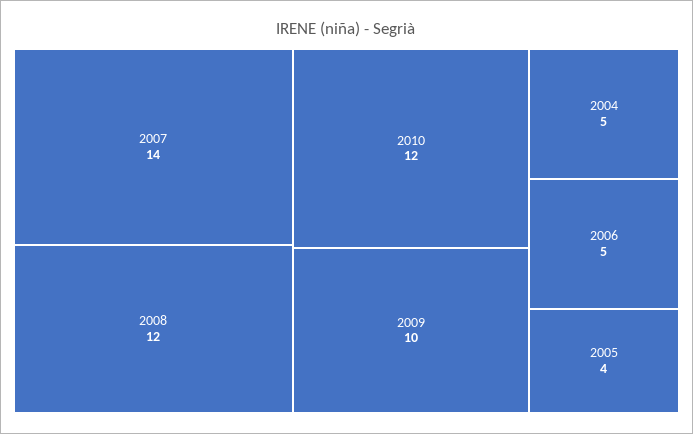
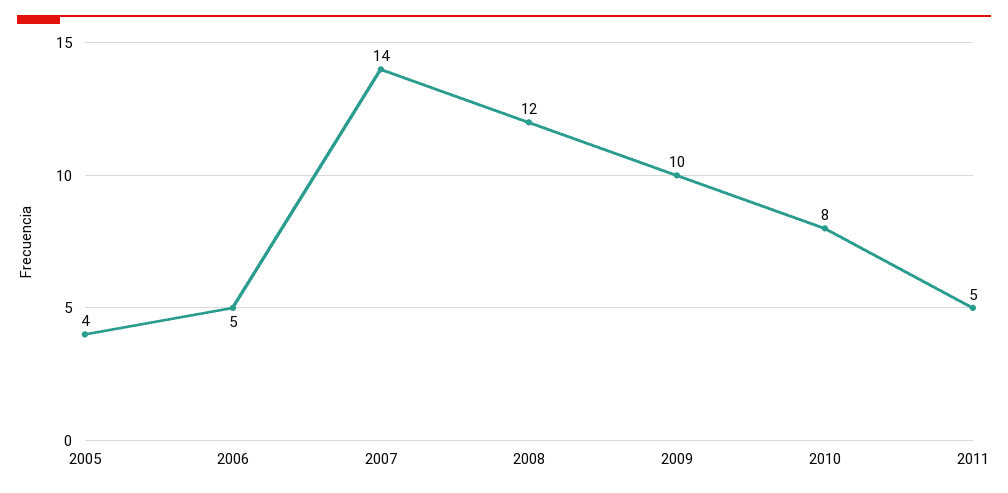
2010: 12 -> 8
2004: 5 -> none
2011: none -> 5

